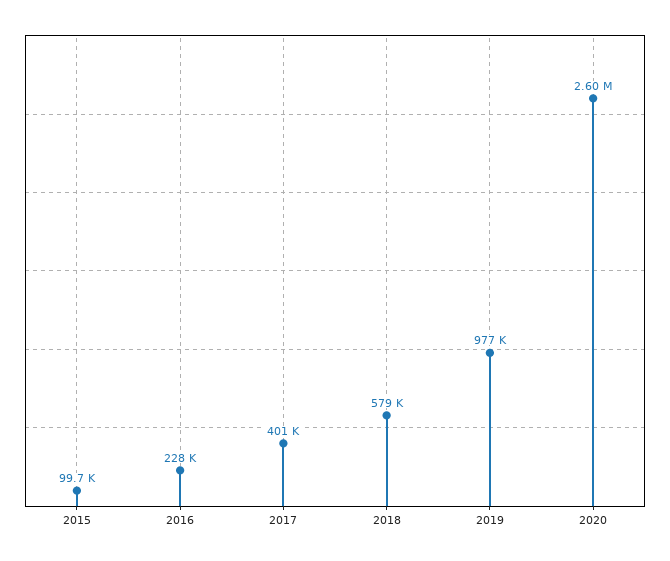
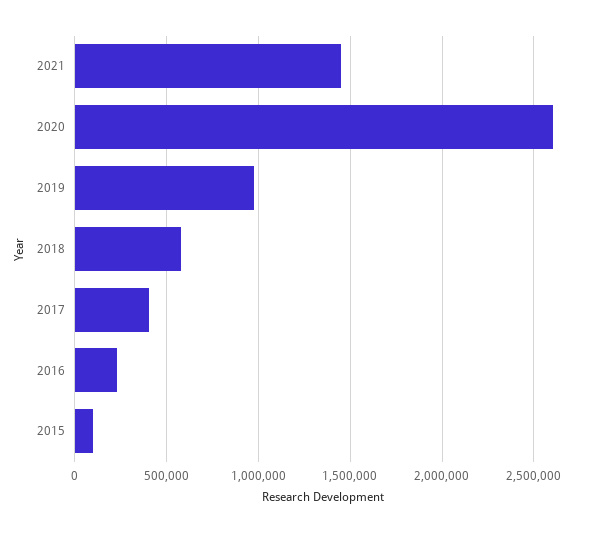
2021: none -> 1450000

